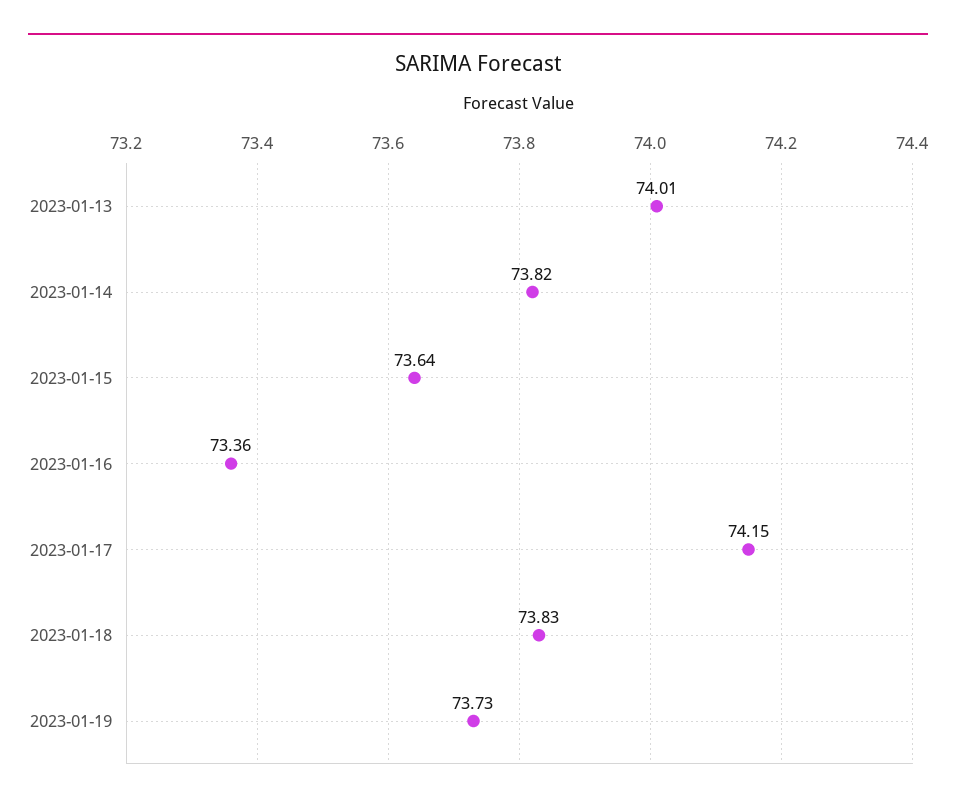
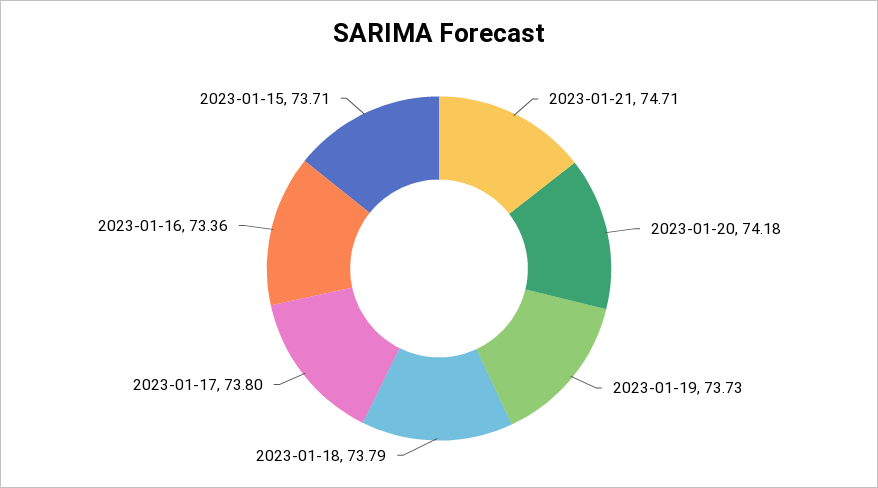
2023-01-13: 74.01 -> none
2023-01-14: 73.82 -> none
2023-01-15: 73.64 -> 73.71
2023-01-17: 74.15 -> 73.8
2023-01-18: 73.83 -> 73.79
2023-01-21: none -> 74.71
2023-01-20: none -> 74.18

